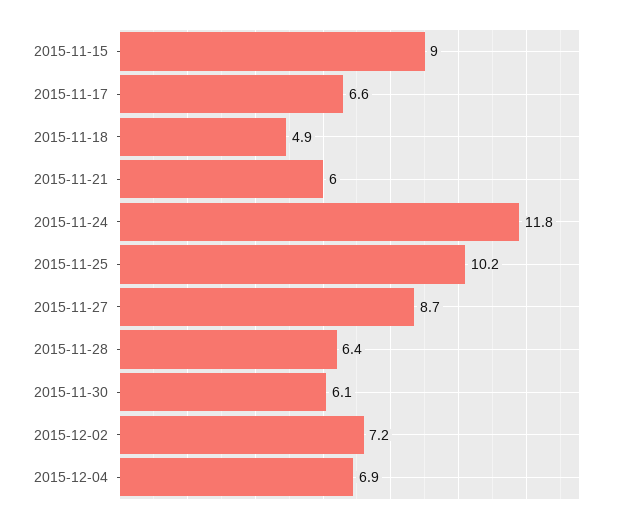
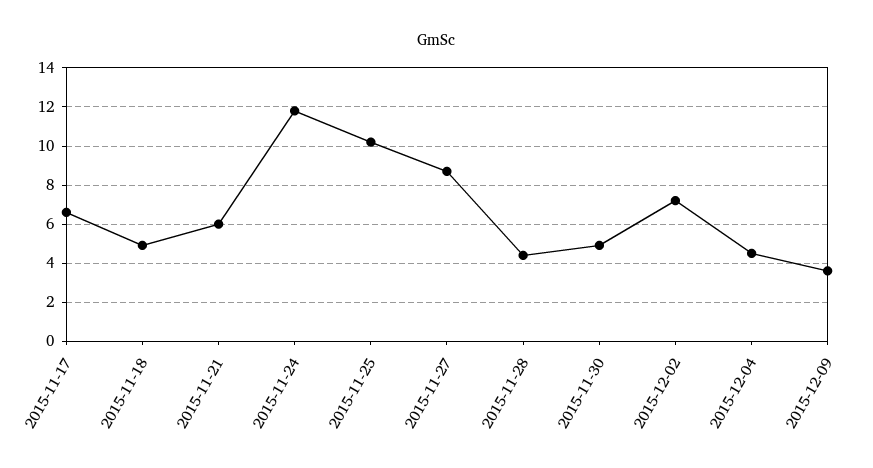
2015-11-15: 9 -> none
2015-11-28: 6.4 -> 4.5
2015-11-30: 6.1 -> 5
2015-12-04: 6.9 -> 4.5
2015-12-09: none -> 3.5

